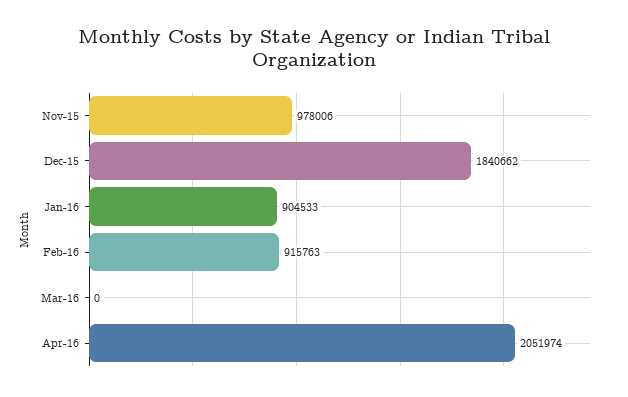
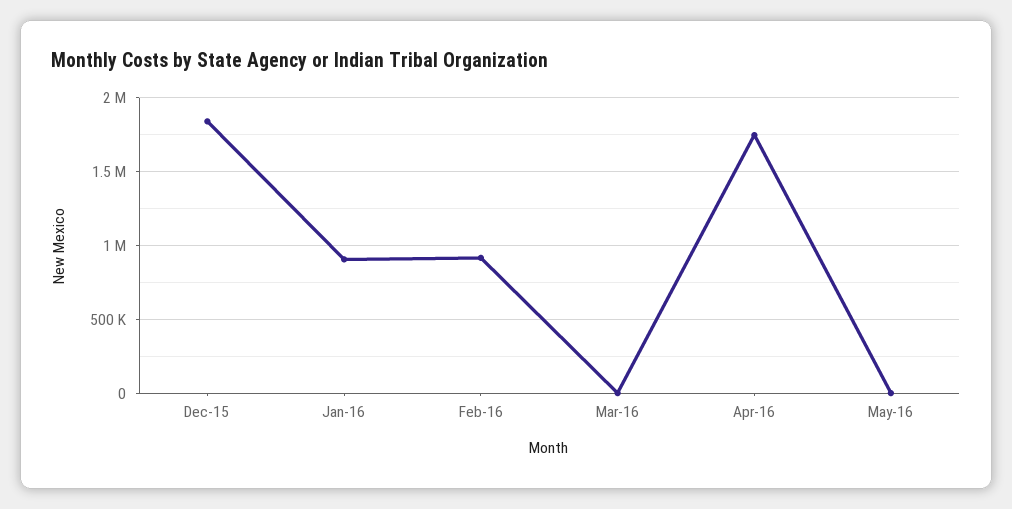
Nov-15: 978006 -> none
Apr-16: 2051974 -> 1750000
May-16: none -> 0

